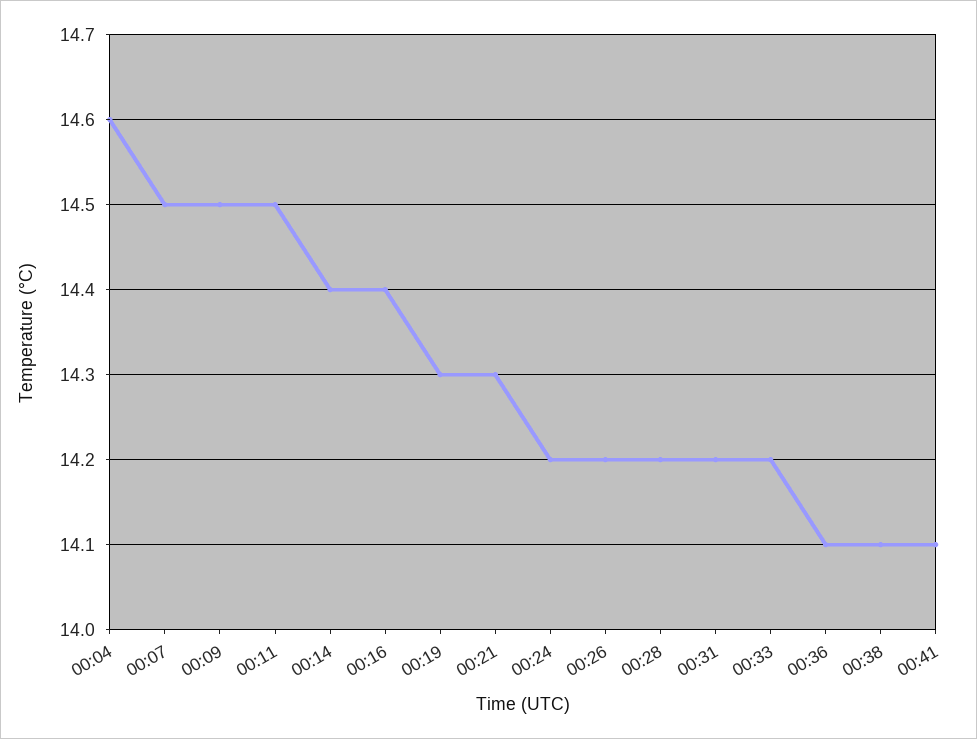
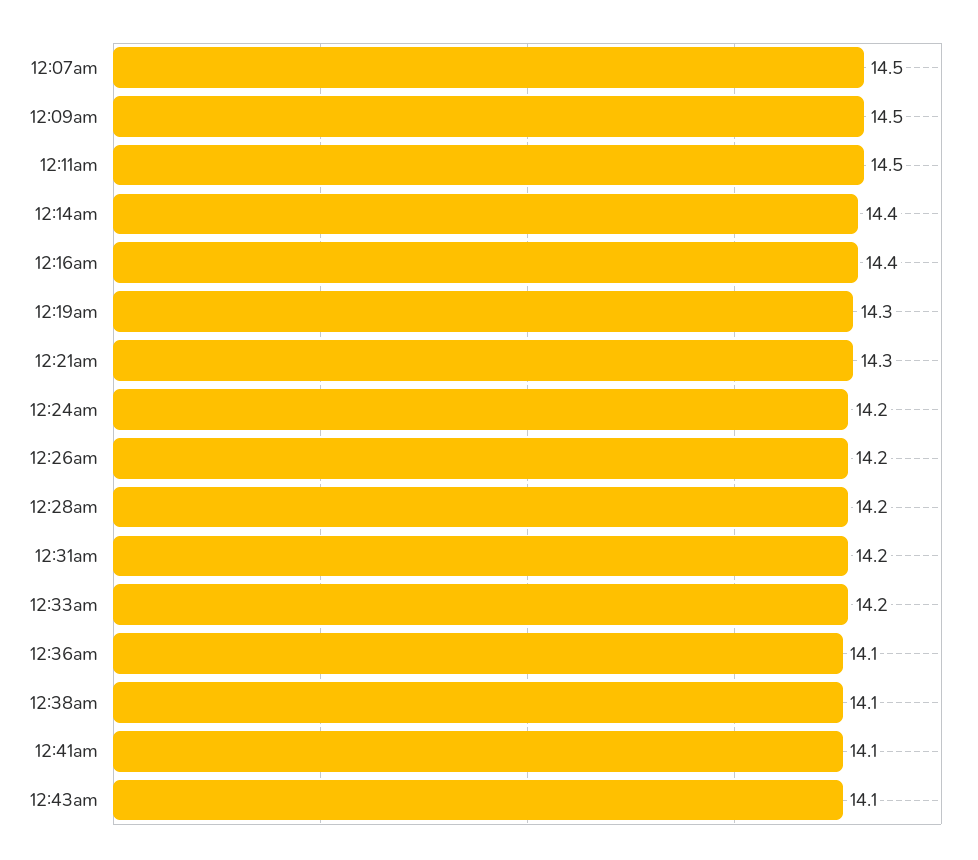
00:04: 14.6 -> none
12:43am: none -> 14.1

